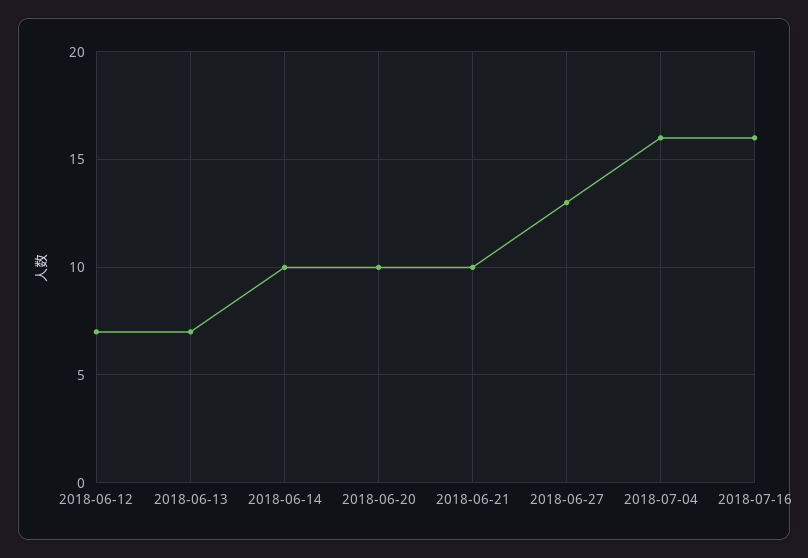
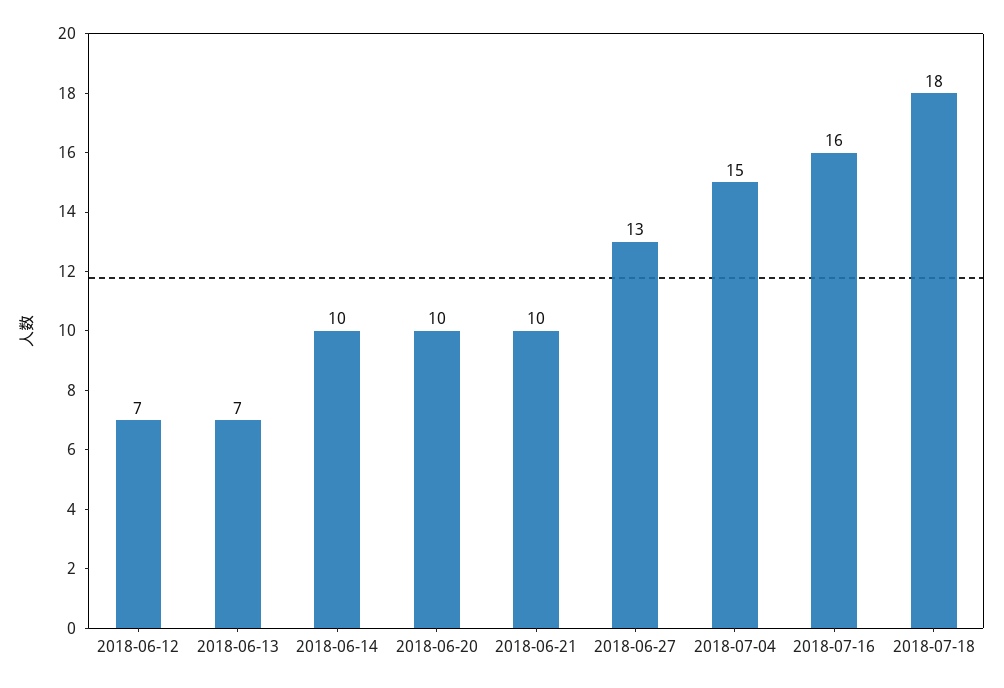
2018-07-04: 16 -> 15
2018-07-18: none -> 18

